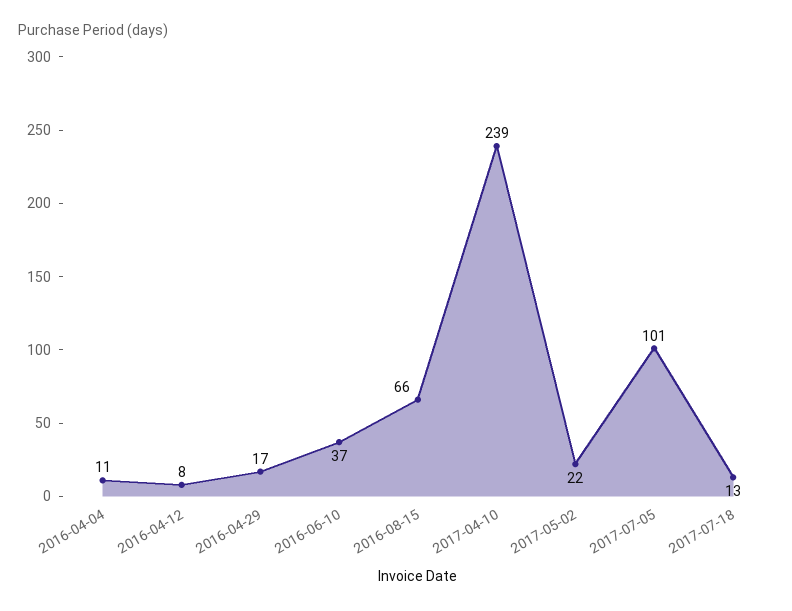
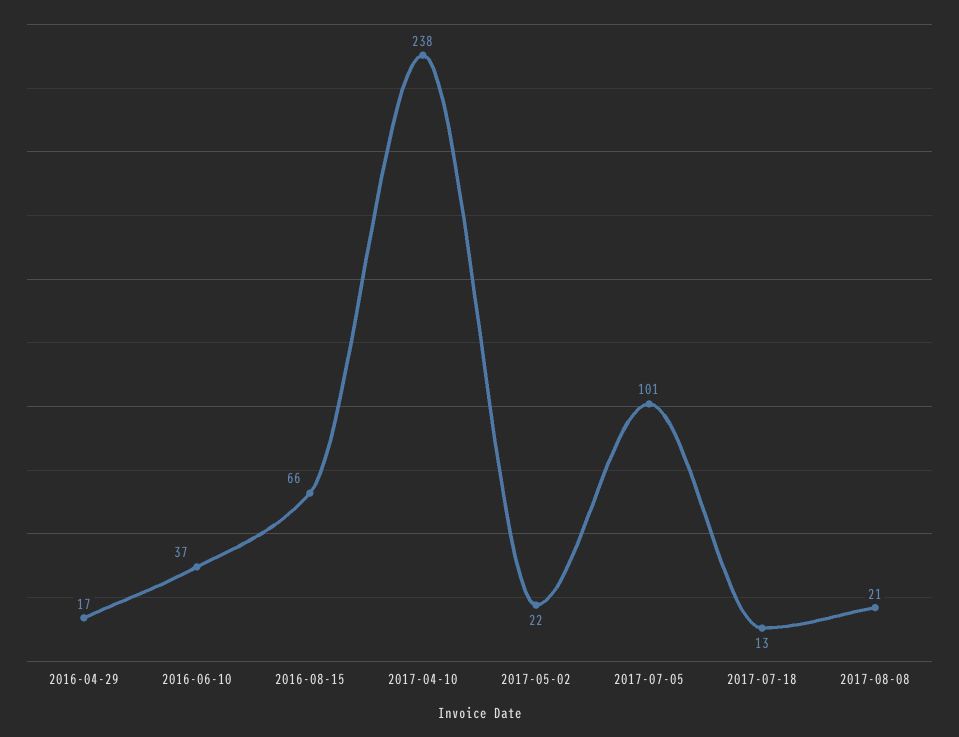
2016-04-04: 11 -> none
2016-04-12: 8 -> none
2017-04-10: 239 -> 238
2017-08-08: none -> 21

